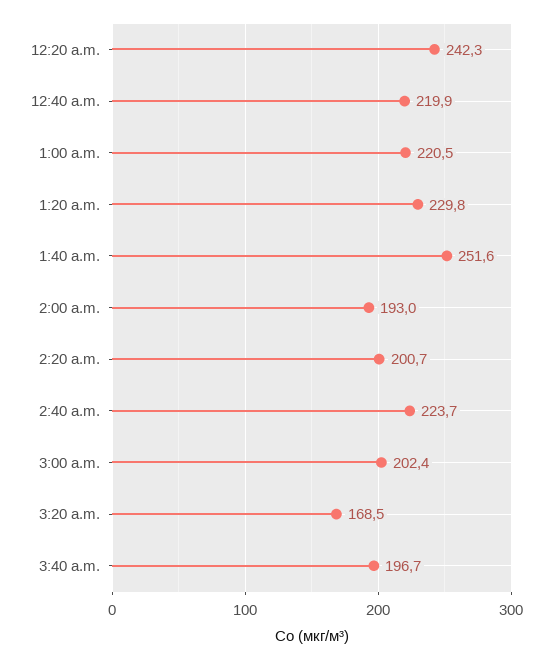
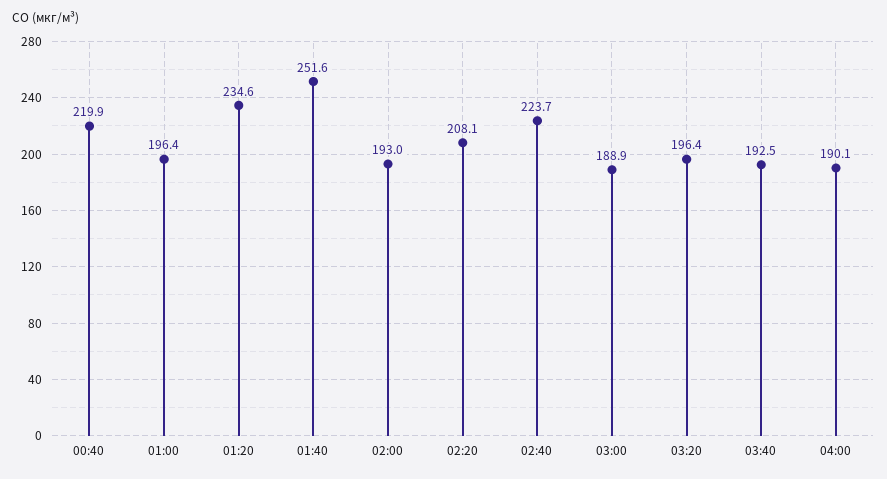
12:20 a.m.: 242.3 -> none
1:00 a.m.: 220.5 -> 196.4
1:20 a.m.: 229.8 -> 234.6
2:20 a.m.: 200.7 -> 208.1
3:00 a.m.: 202.4 -> 188.9
3:20 a.m.: 168.5 -> 196.4
3:40 a.m.: 196.7 -> 192.5
04:00: none -> 190.1

